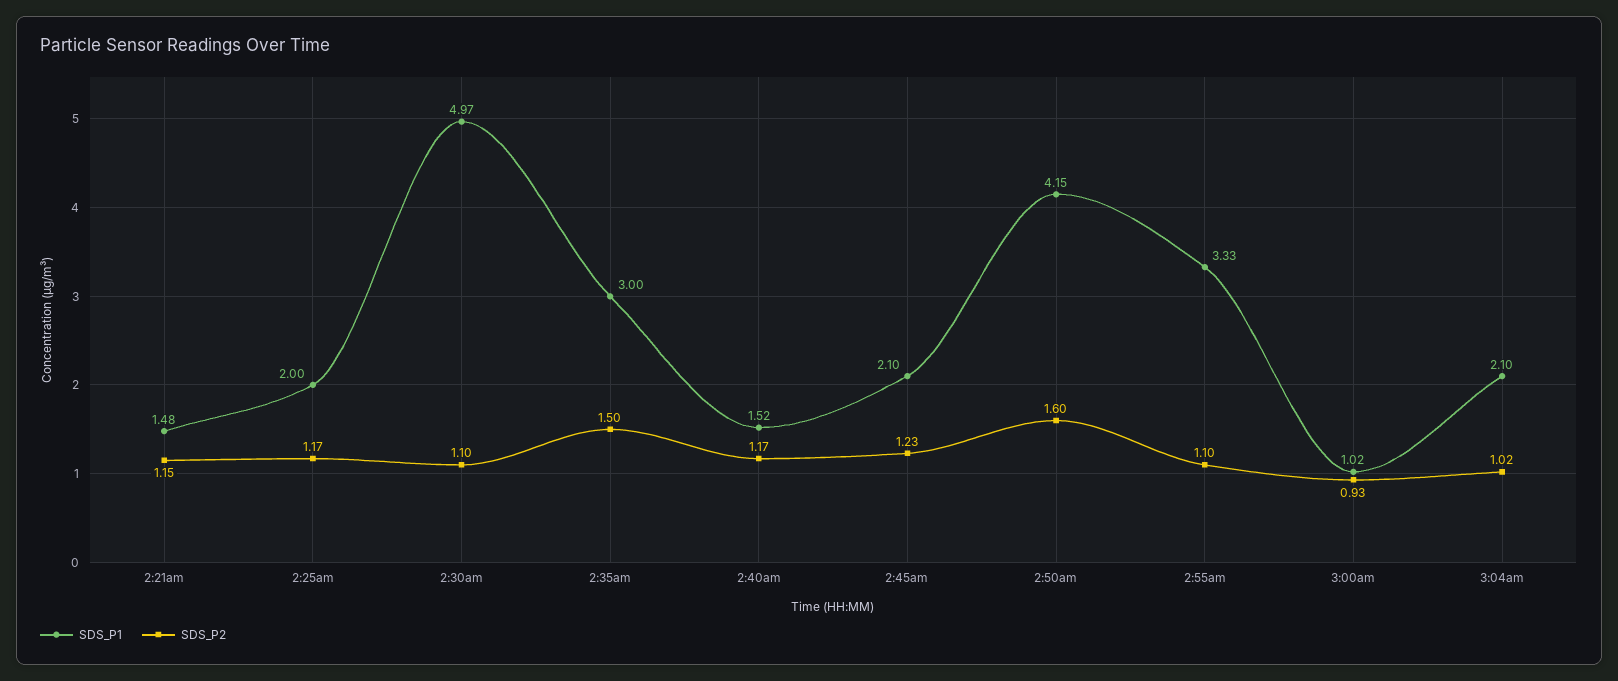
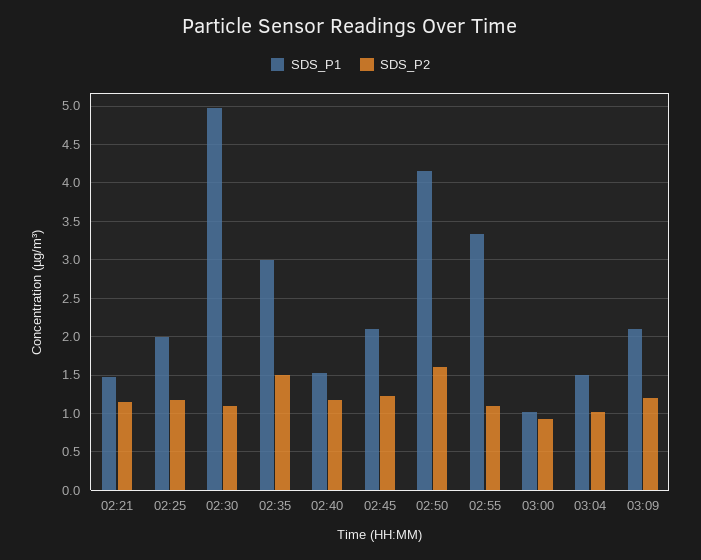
SDS_P1, 3:04am: 2.1 -> 1.5
SDS_P1, 03:09: none -> 2.1
SDS_P2, 03:09: none -> 1.2

